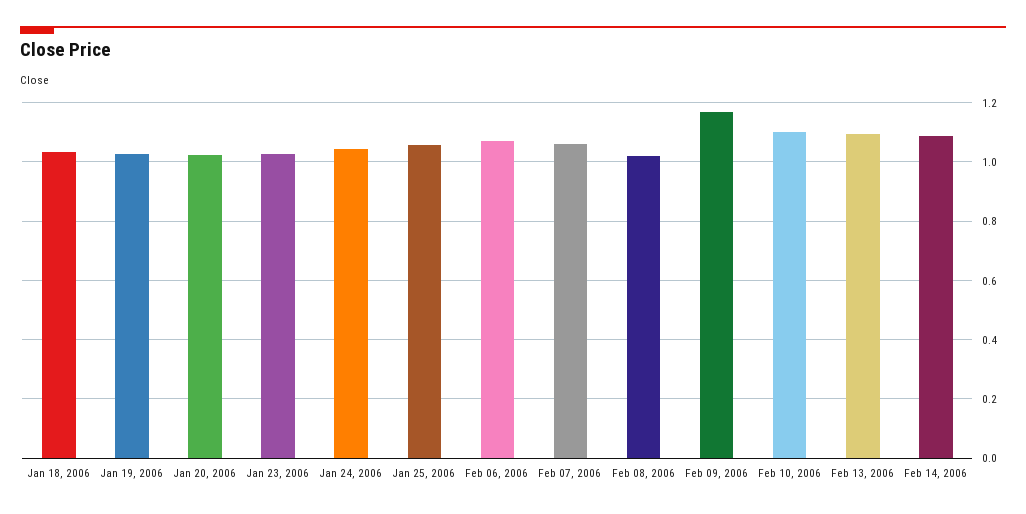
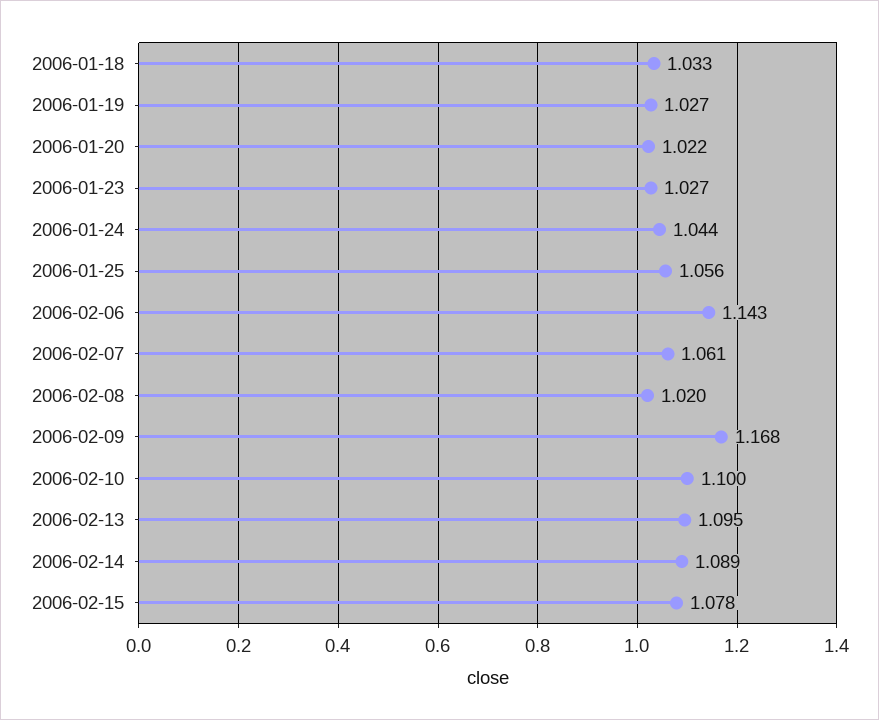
Feb 06, 2006: 1.075 -> 1.143
2006-02-15: none -> 1.078

